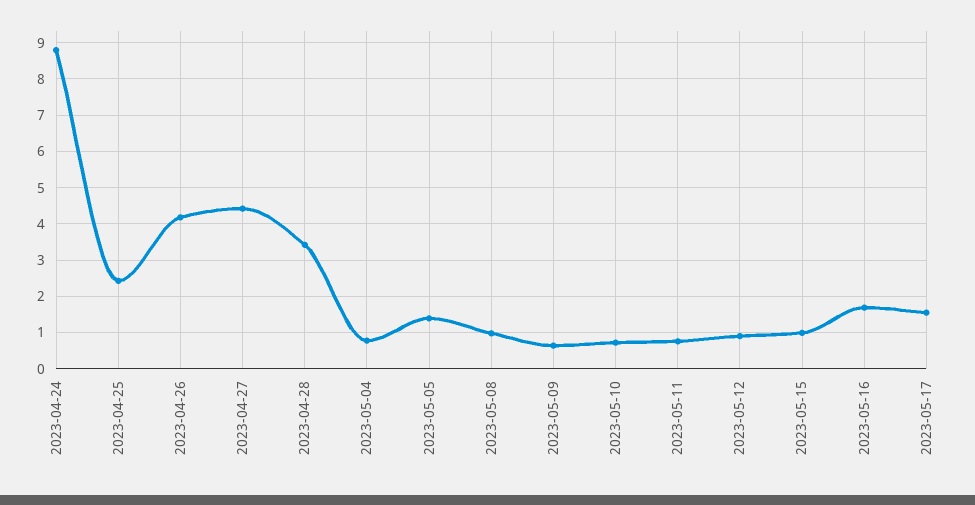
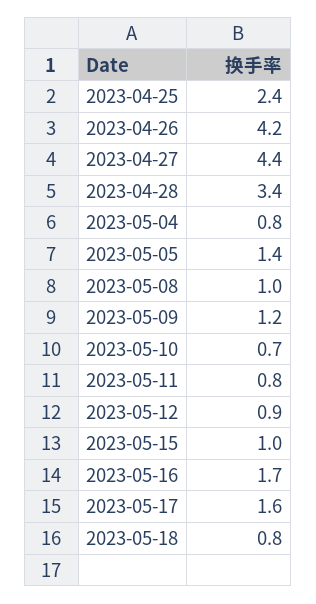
2023-04-24: 8.8 -> none
2023-05-09: 0.6 -> 1.2
2023-05-18: none -> 0.8

